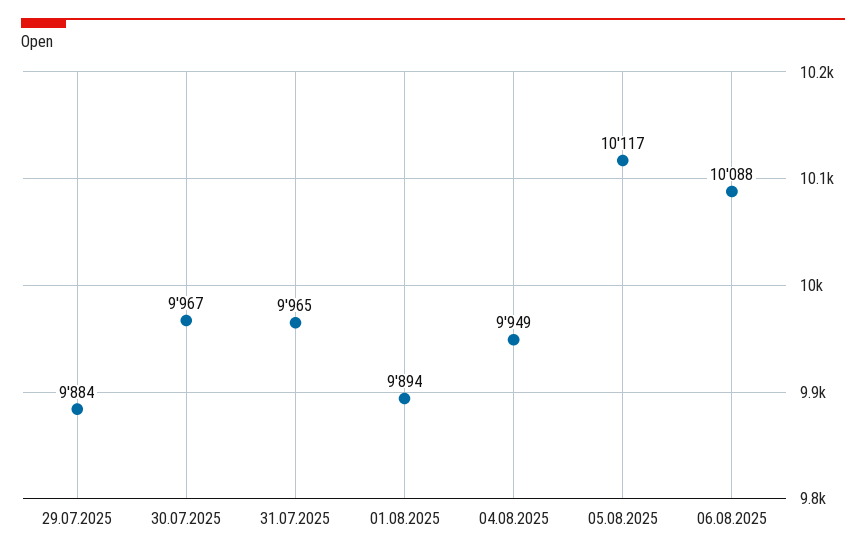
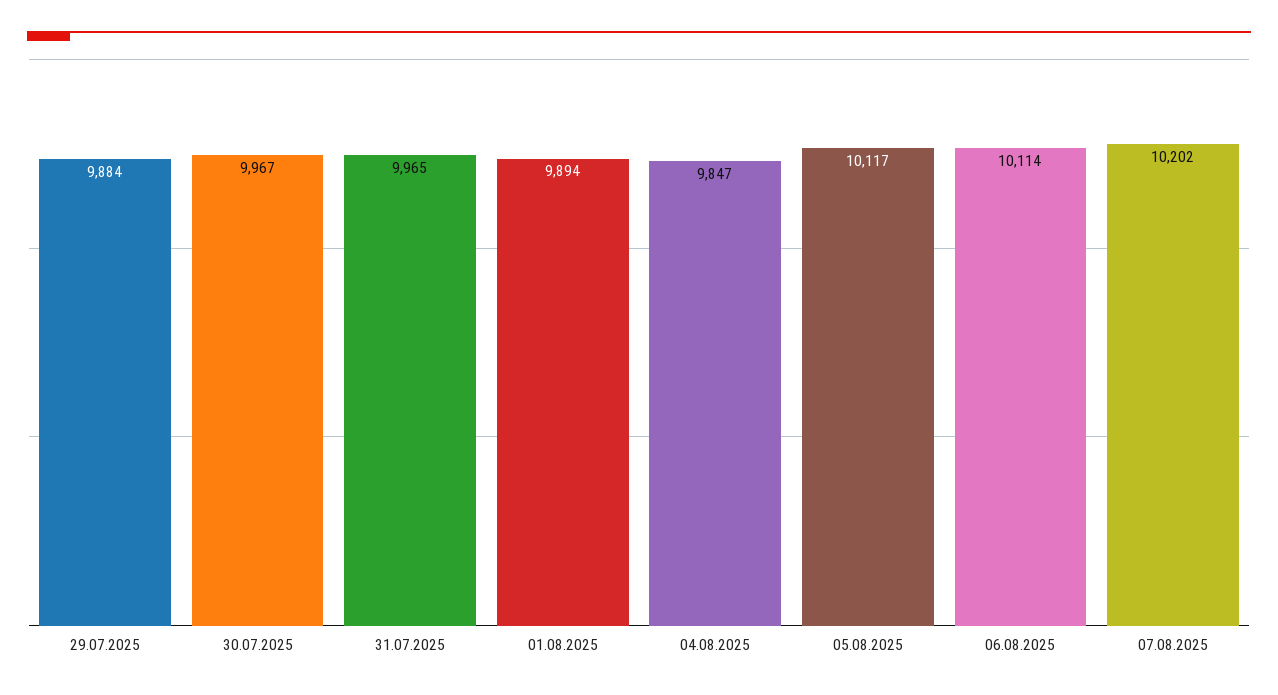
04.08.2025: 9949 -> 9847
06.08.2025: 10088 -> 10114
07.08.2025: none -> 10202

